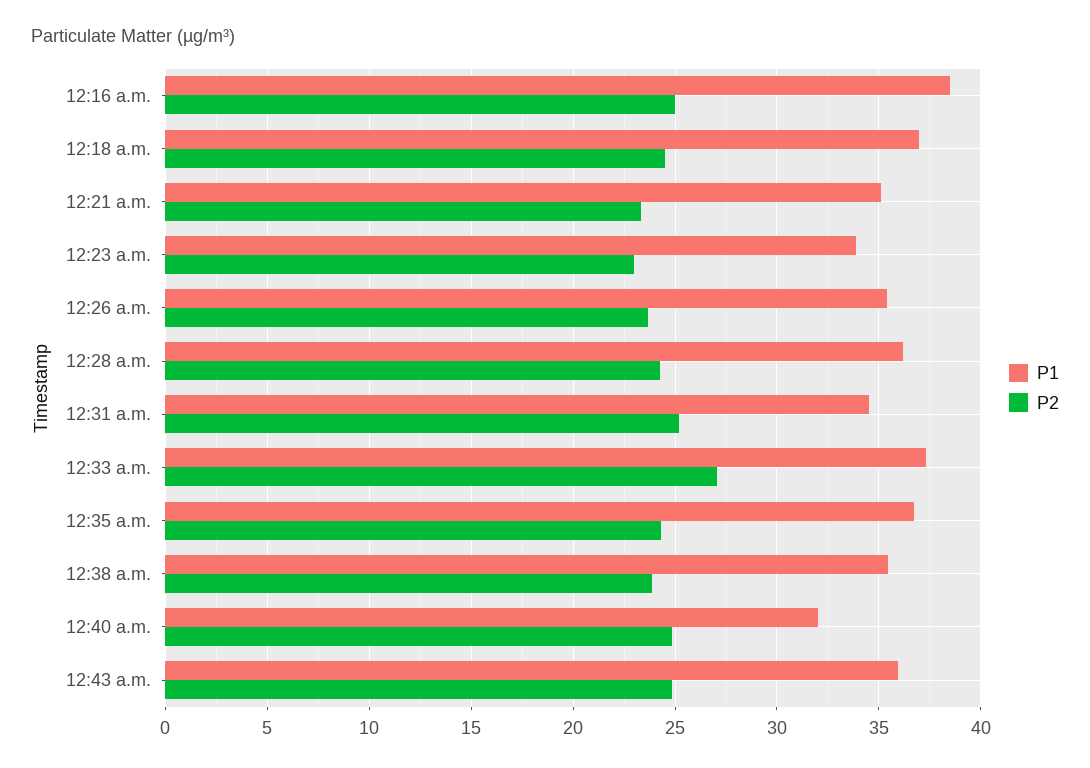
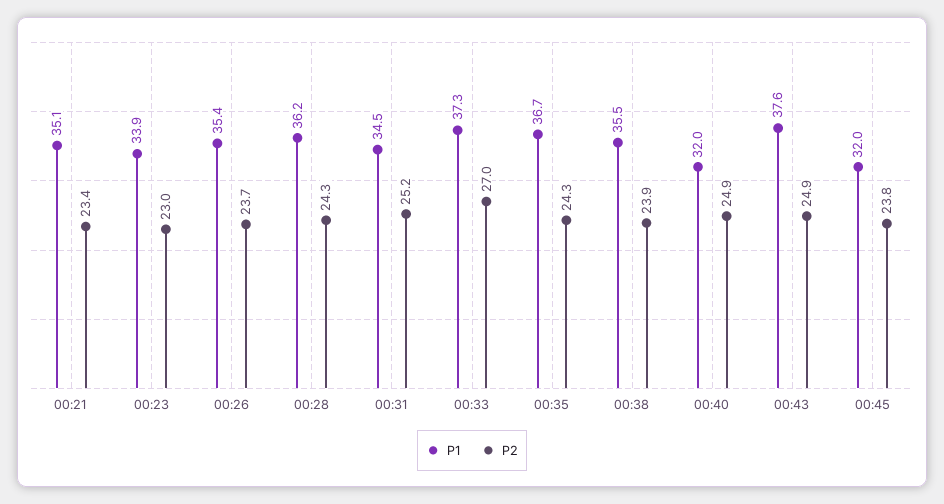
P1, 12:16 a.m.: 38.5 -> none
P2, 12:16 a.m.: 25 -> none
P1, 12:18 a.m.: 37 -> none
P2, 12:18 a.m.: 24.5 -> none
P1, 12:43 a.m.: 36 -> 37.6
P1, 00:45: none -> 32
P2, 00:45: none -> 23.8

